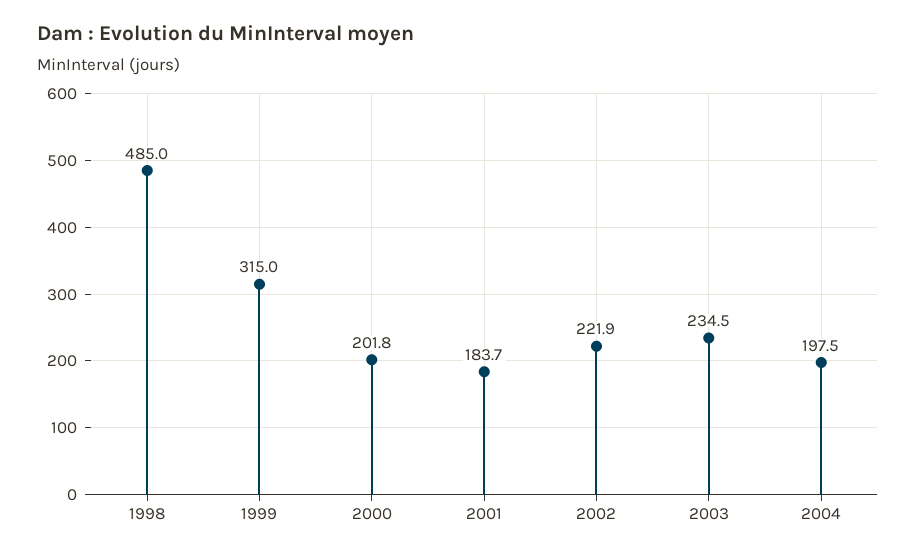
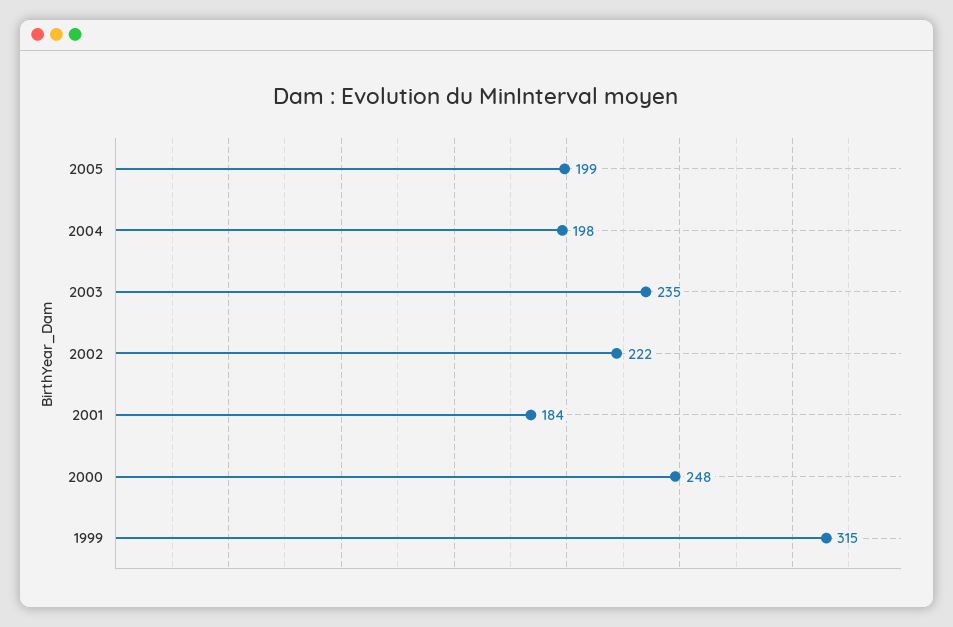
1998: 485 -> none
2000: 201.8 -> 248
2005: none -> 199

